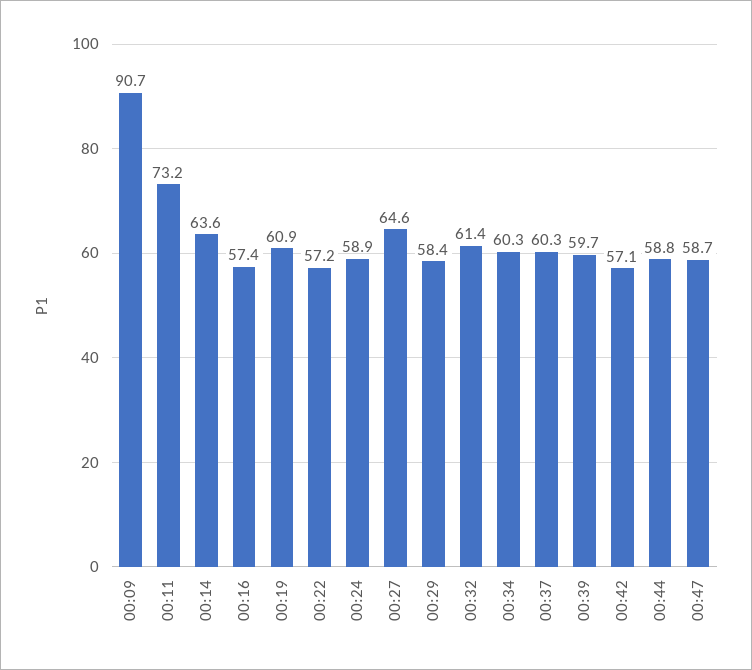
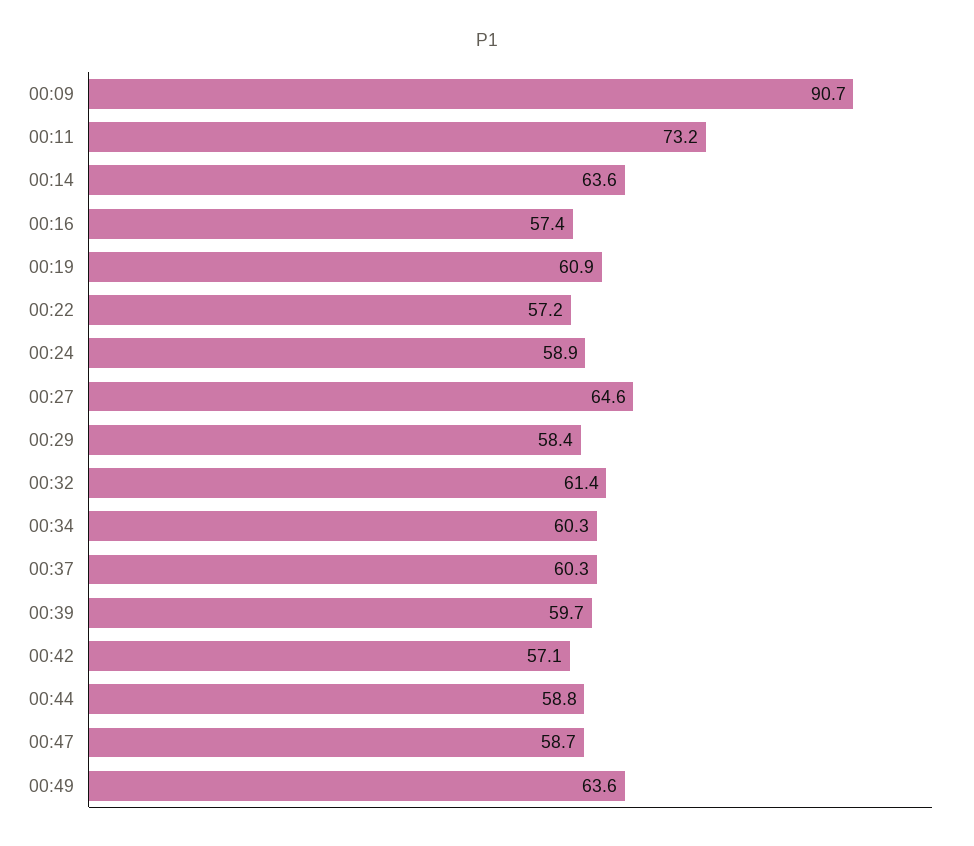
00:49: none -> 63.6

